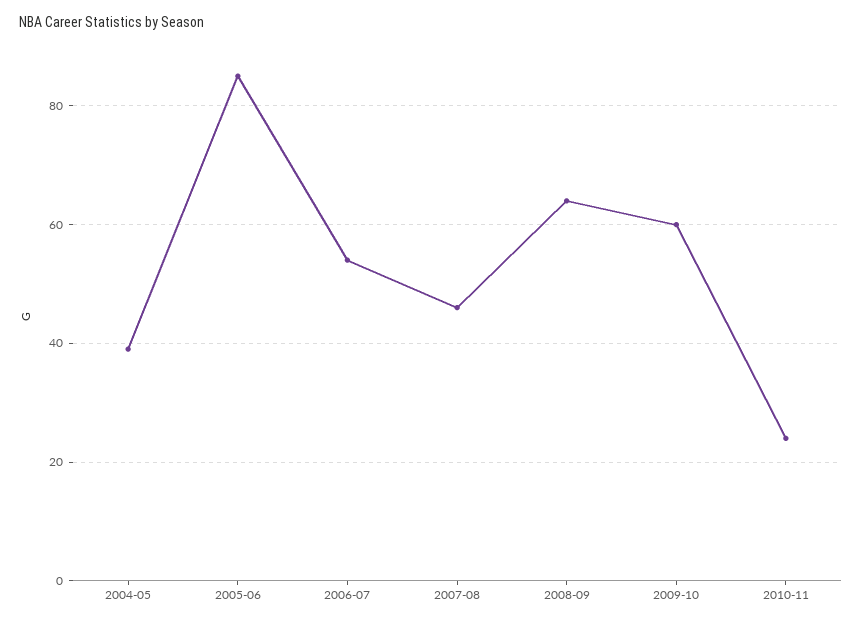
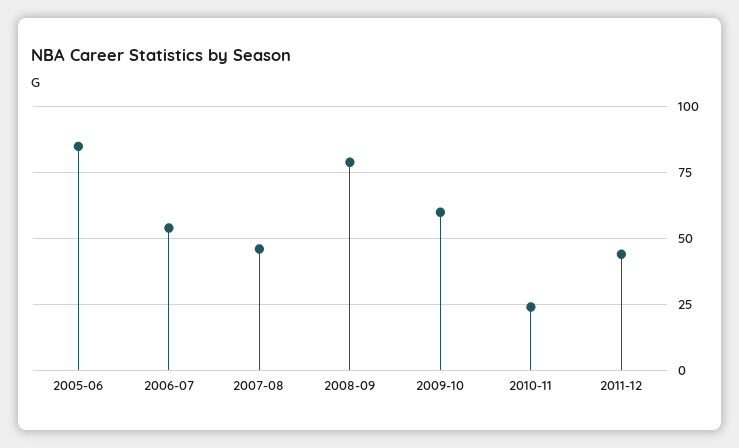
2004-05: 40 -> none
2008-09: 65 -> 80
2011-12: none -> 45

